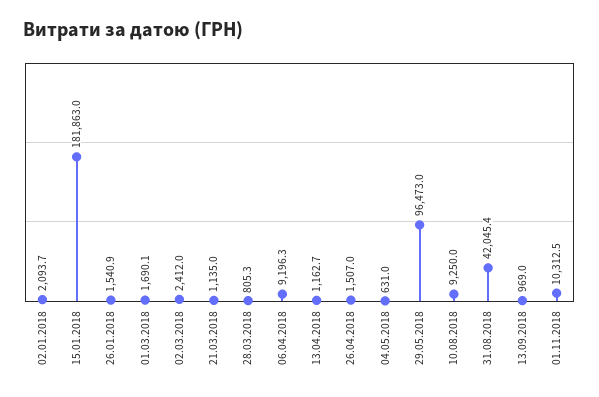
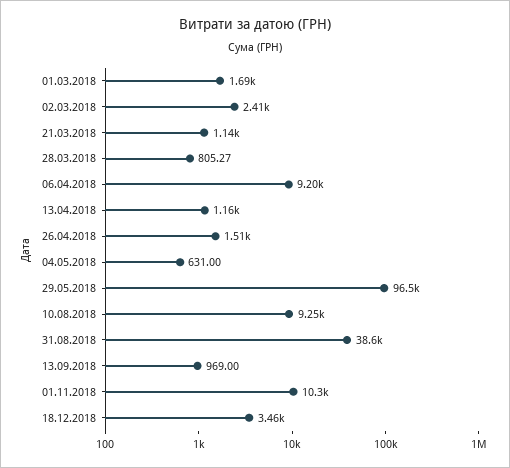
02.01.2018: 2093.7 -> none
15.01.2018: 181863 -> none
26.01.2018: 1540.9 -> none
31.08.2018: 42045.4 -> 38600
18.12.2018: none -> 3460

